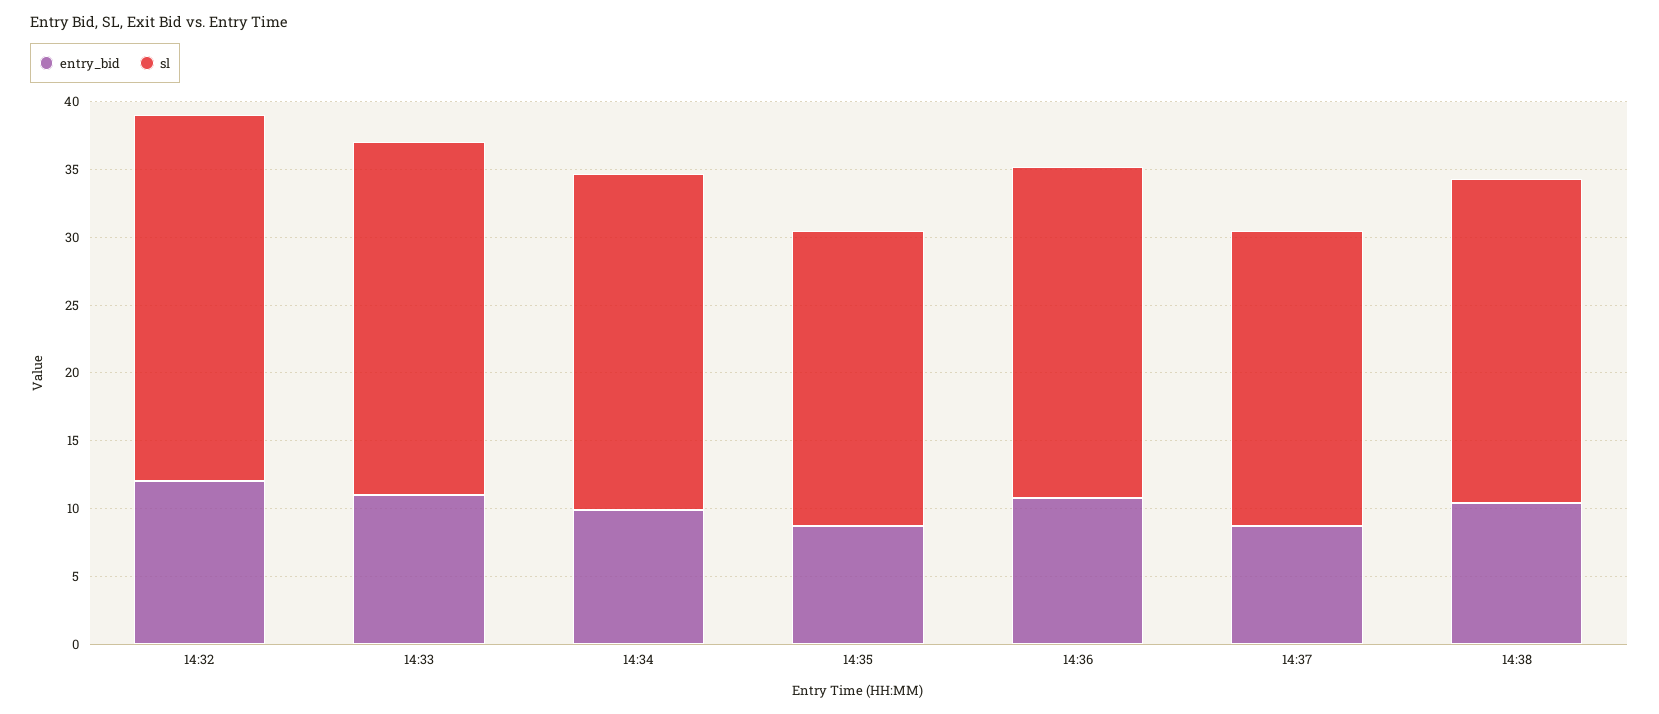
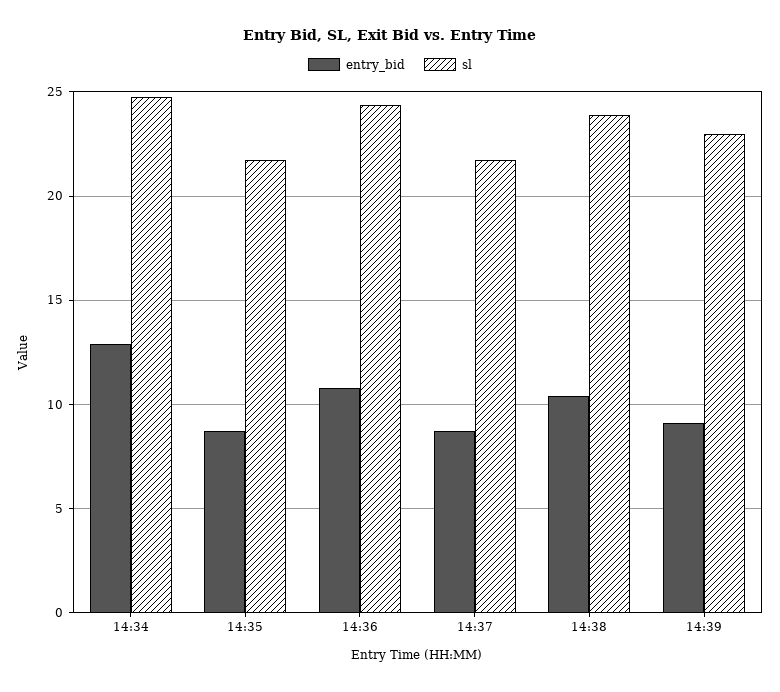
entry_bid, 14:32: 12 -> none
sl, 14:32: 27 -> none
entry_bid, 14:33: 11 -> none
sl, 14:33: 26 -> none
entry_bid, 14:34: 10 -> 13
entry_bid, 14:39: none -> 9
sl, 14:39: none -> 23

